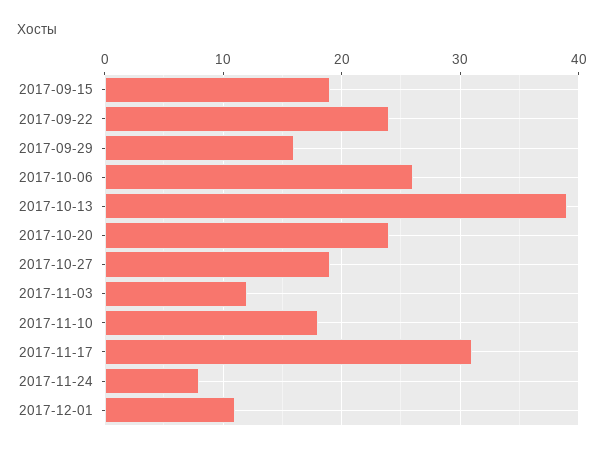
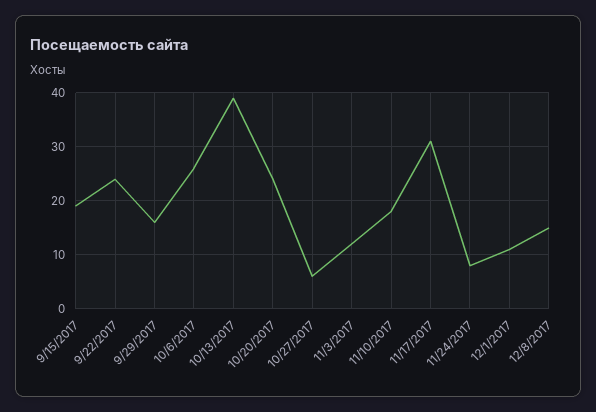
2017-10-27: 19 -> 5
12/8/2017: none -> 15

